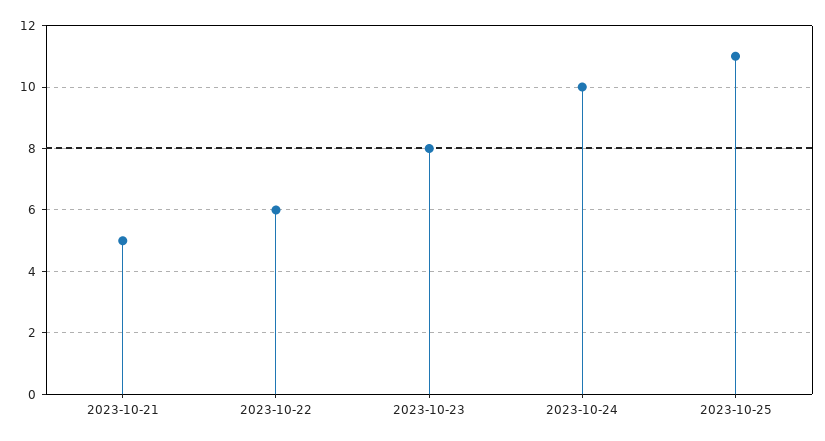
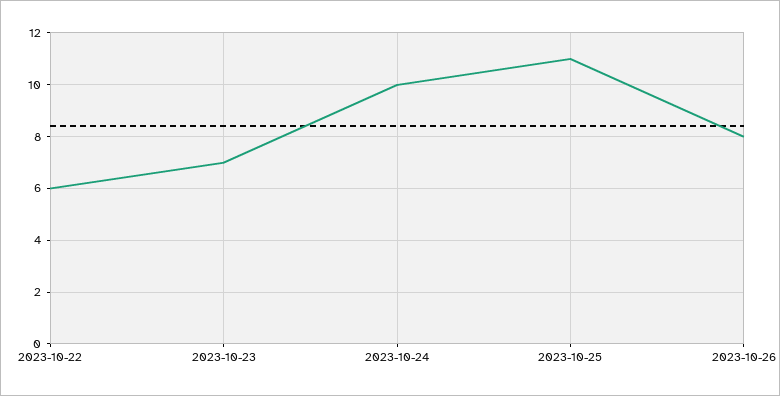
2023-10-21: 5 -> none
2023-10-23: 8 -> 7
2023-10-26: none -> 8

